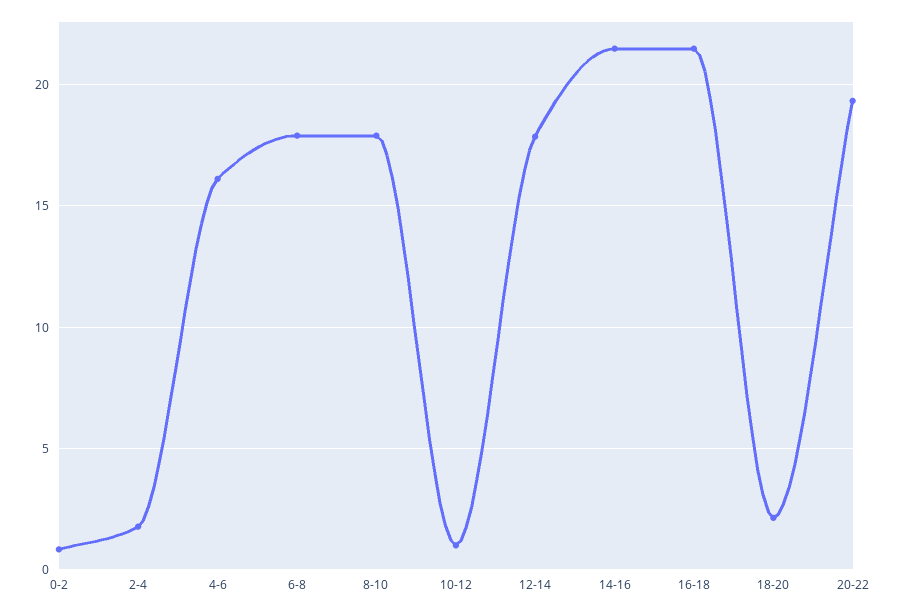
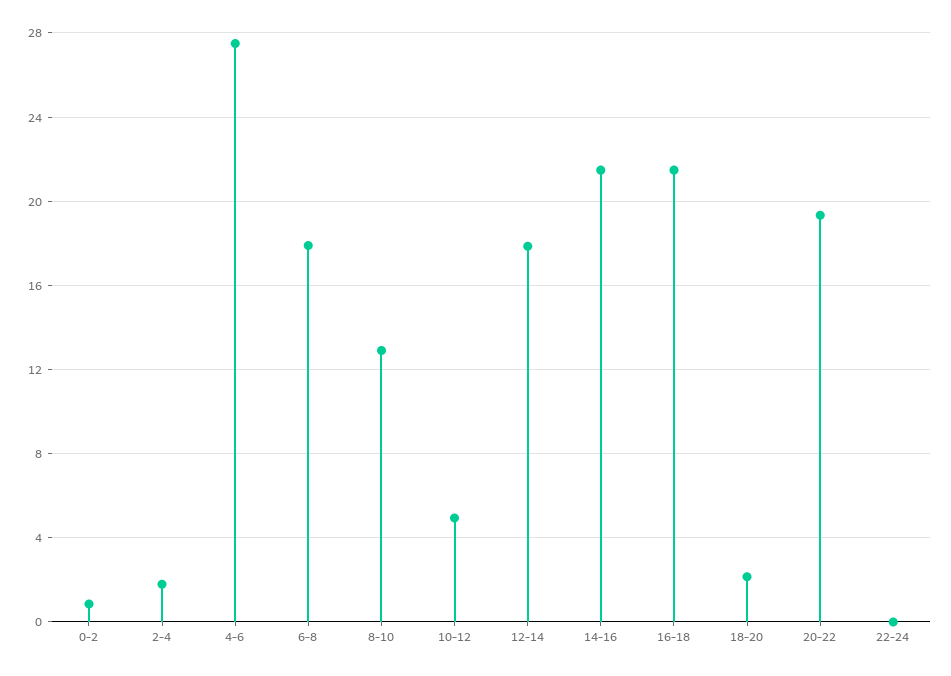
4-6: 16 -> 27.5
8-10: 18 -> 13
10-12: 1 -> 5
22-24: none -> 0

